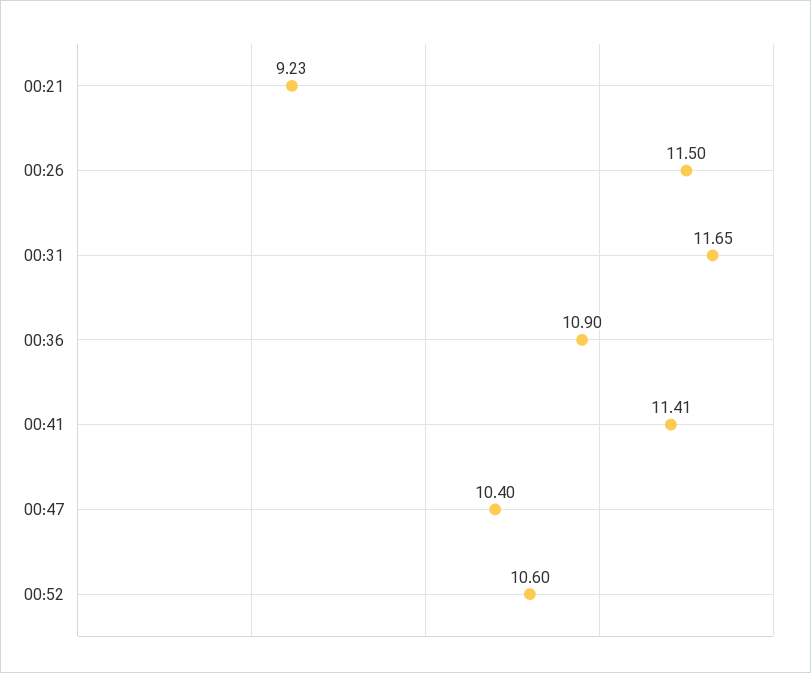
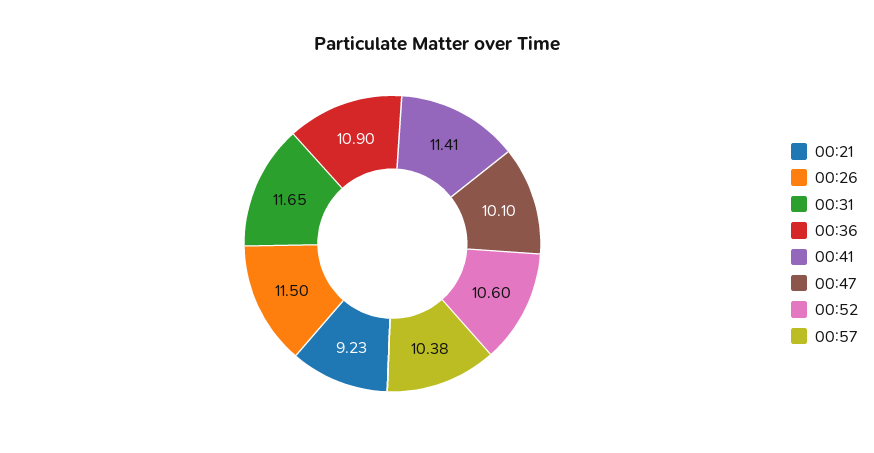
00:47: 10.4 -> 10.1
00:57: none -> 10.38

